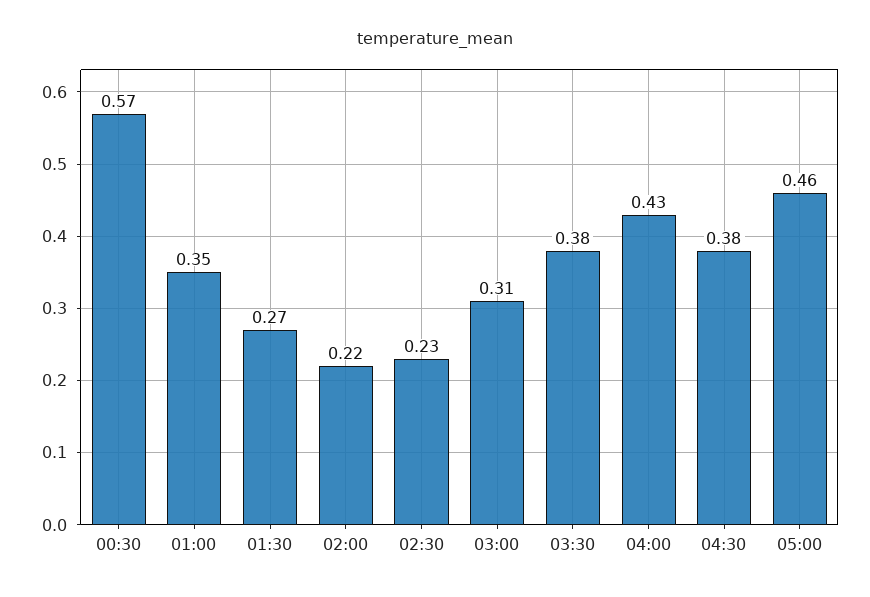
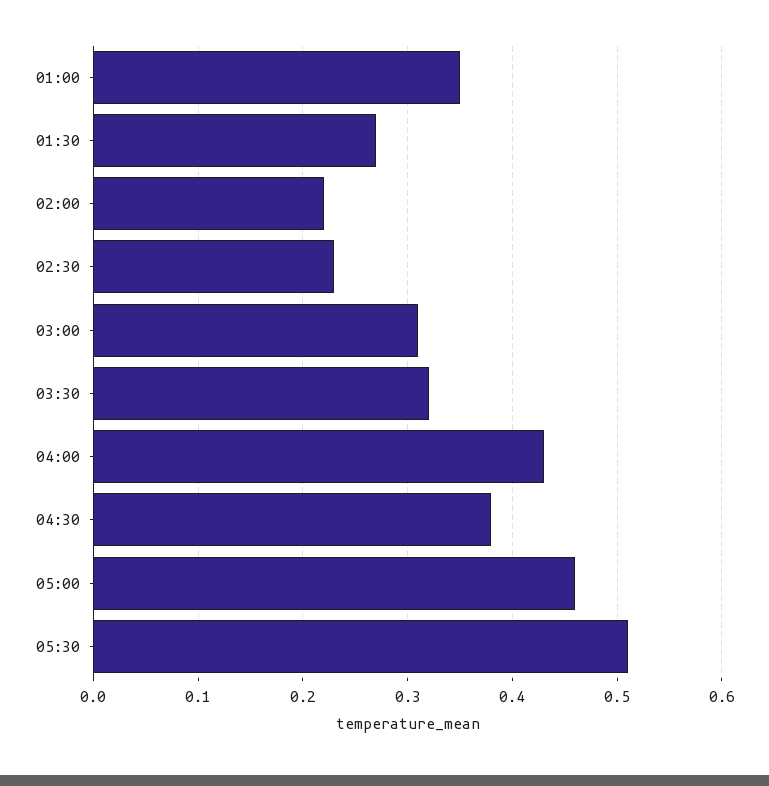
00:30: 0.57 -> none
03:30: 0.38 -> 0.32
05:30: none -> 0.51

